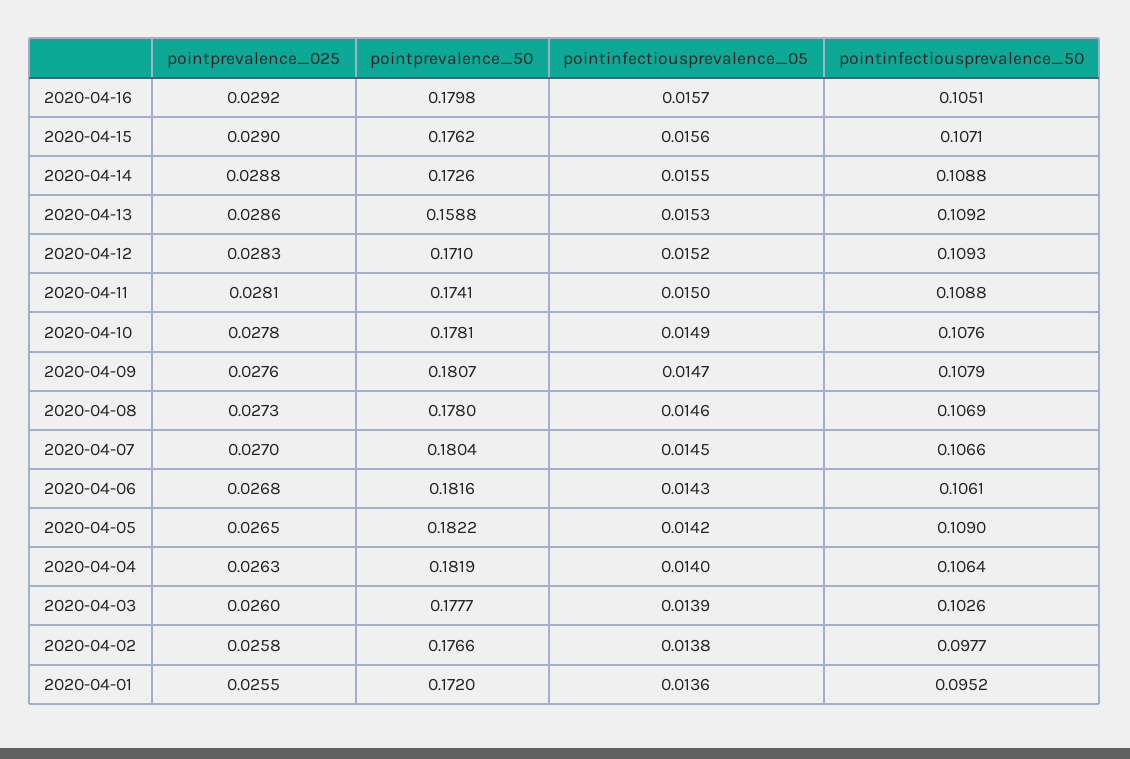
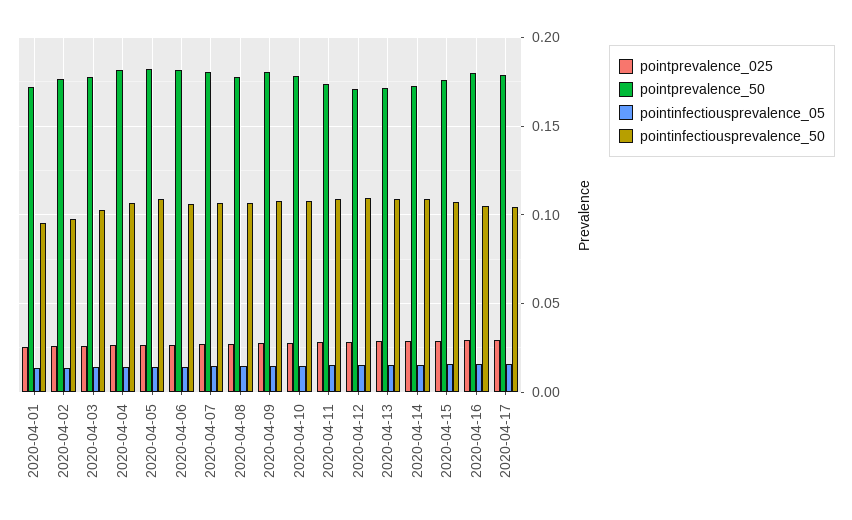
pointprevalence_50, 2020-04-13: 0.1588 -> 0.17
pointprevalence_025, 2020-04-17: none -> 0.03
pointprevalence_50, 2020-04-17: none -> 0.18
pointinfectiousprevalence_05, 2020-04-17: none -> 0.015
pointinfectiousprevalence_50, 2020-04-17: none -> 0.105

